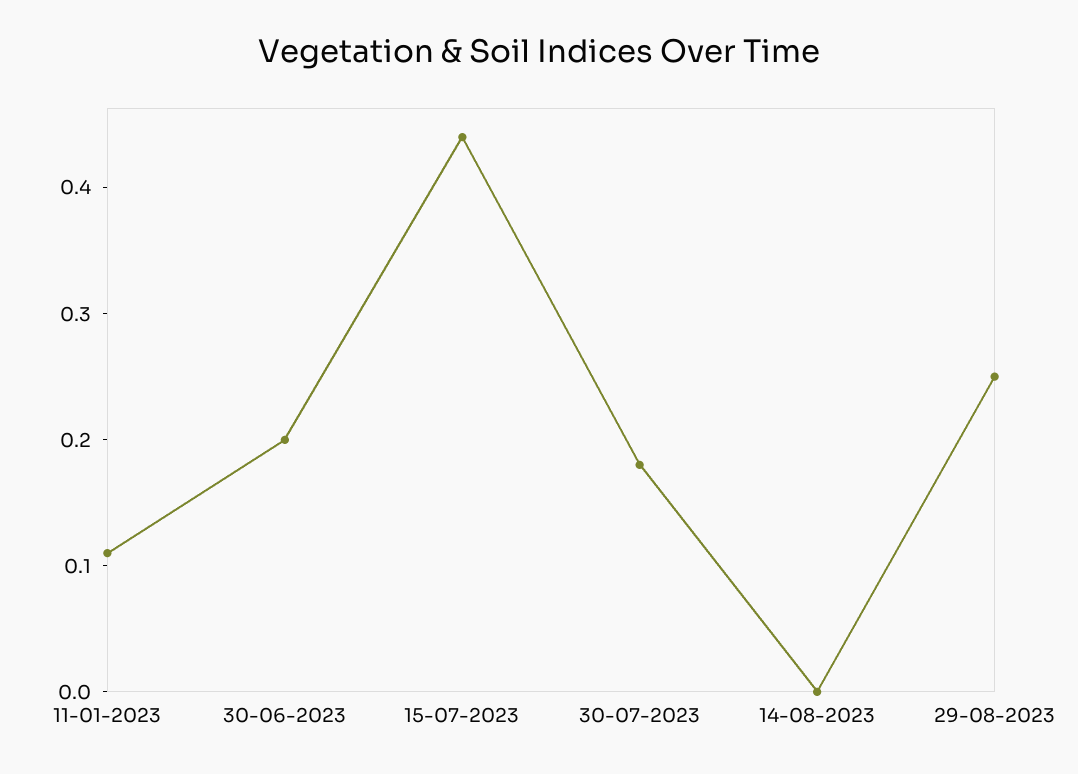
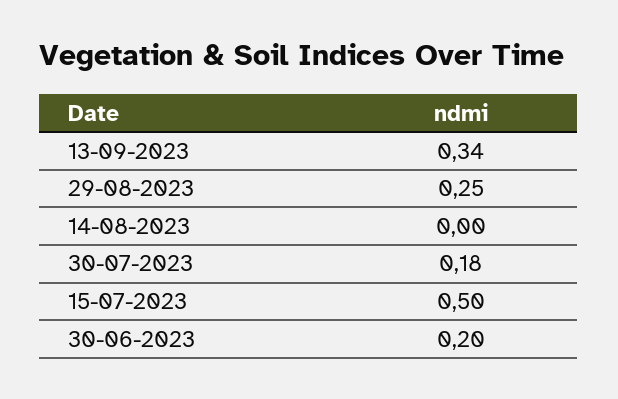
11-01-2023: 0.11 -> none
15-07-2023: 0.44 -> 0.5
13-09-2023: none -> 0.34

